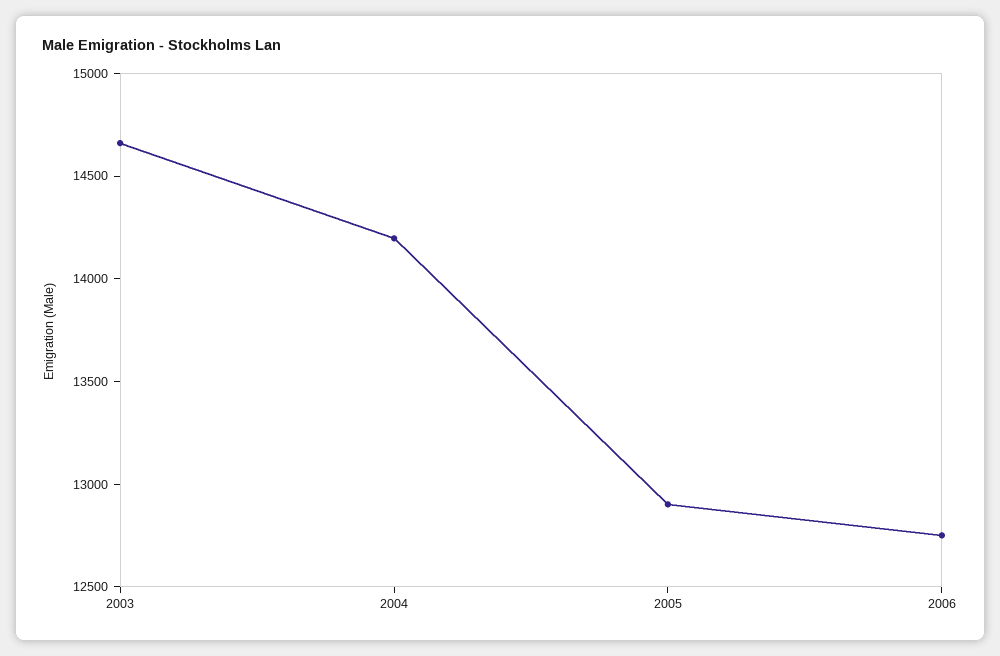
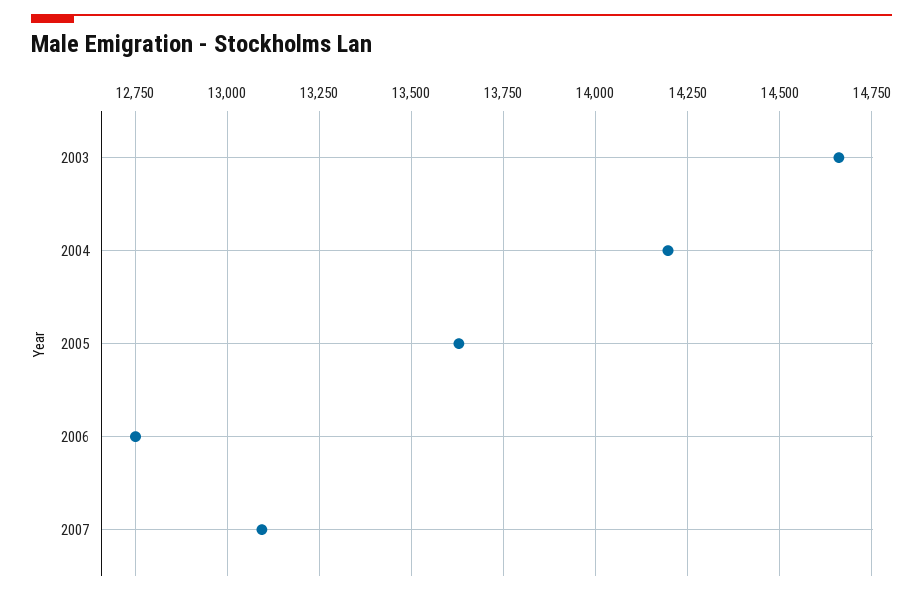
2005: 12900 -> 13625
2007: none -> 13100

